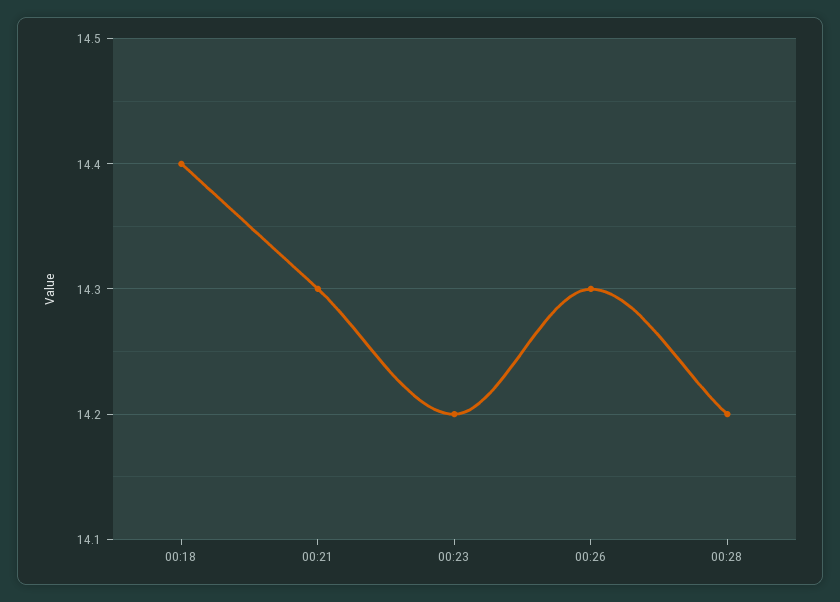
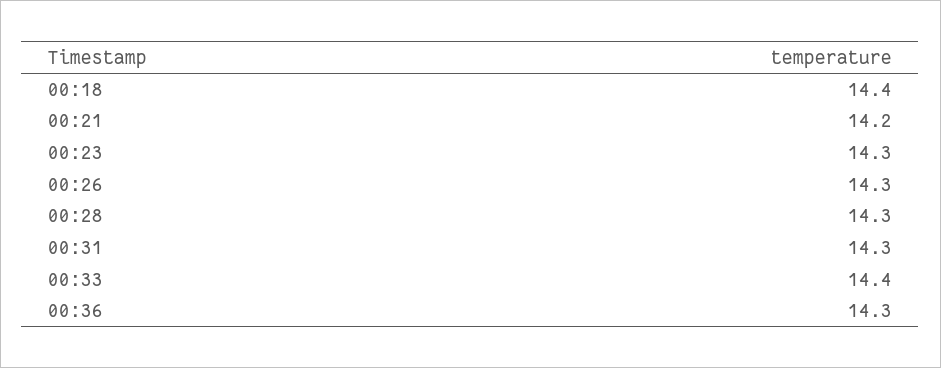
00:21: 14.3 -> 14.2
00:23: 14.2 -> 14.3
00:28: 14.2 -> 14.3
00:31: none -> 14.3
00:33: none -> 14.4
00:36: none -> 14.3

